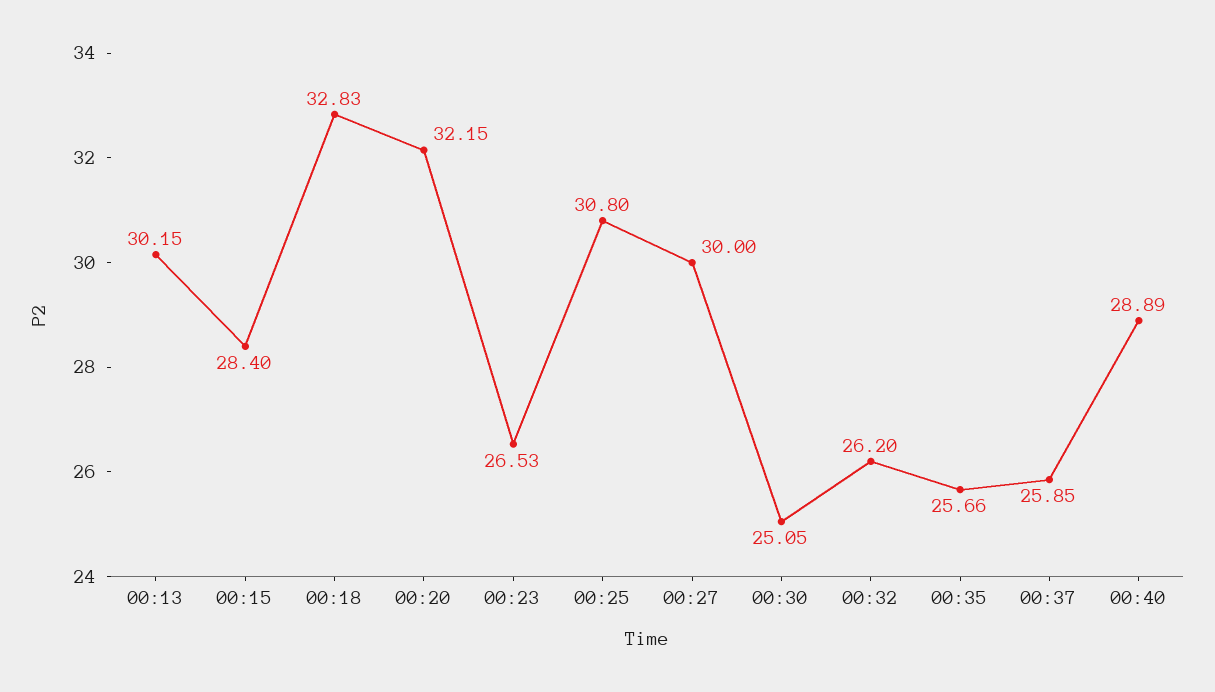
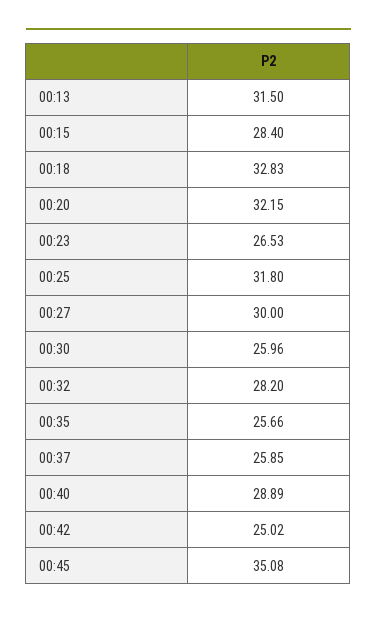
00:13: 30.15 -> 31.5
00:25: 30.8 -> 31.8
00:30: 25.05 -> 25.96
00:32: 26.2 -> 28.2
00:42: none -> 25.02
00:45: none -> 35.08

